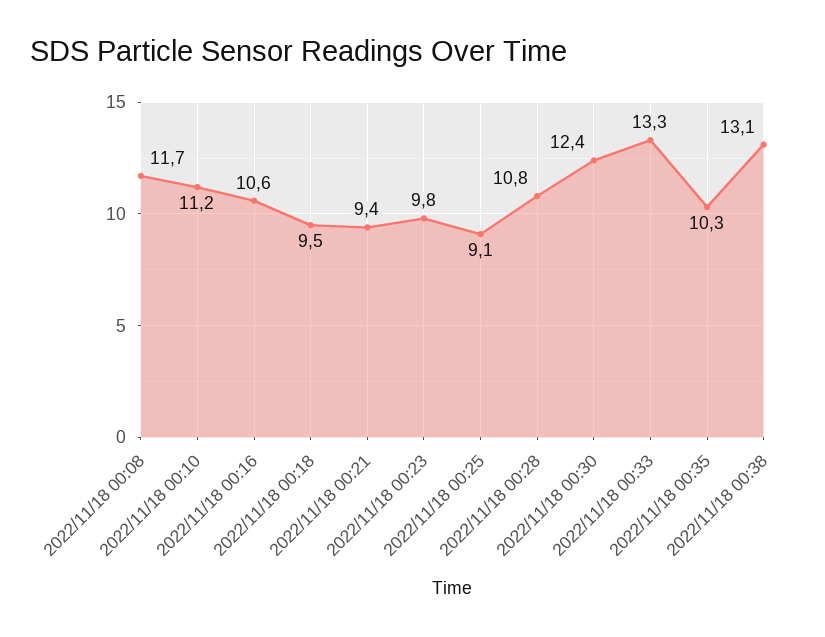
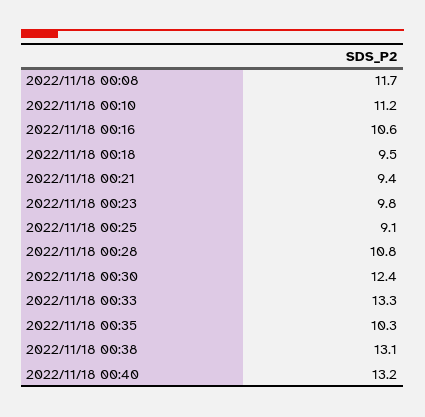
2022/11/18 00:40: none -> 13.2

